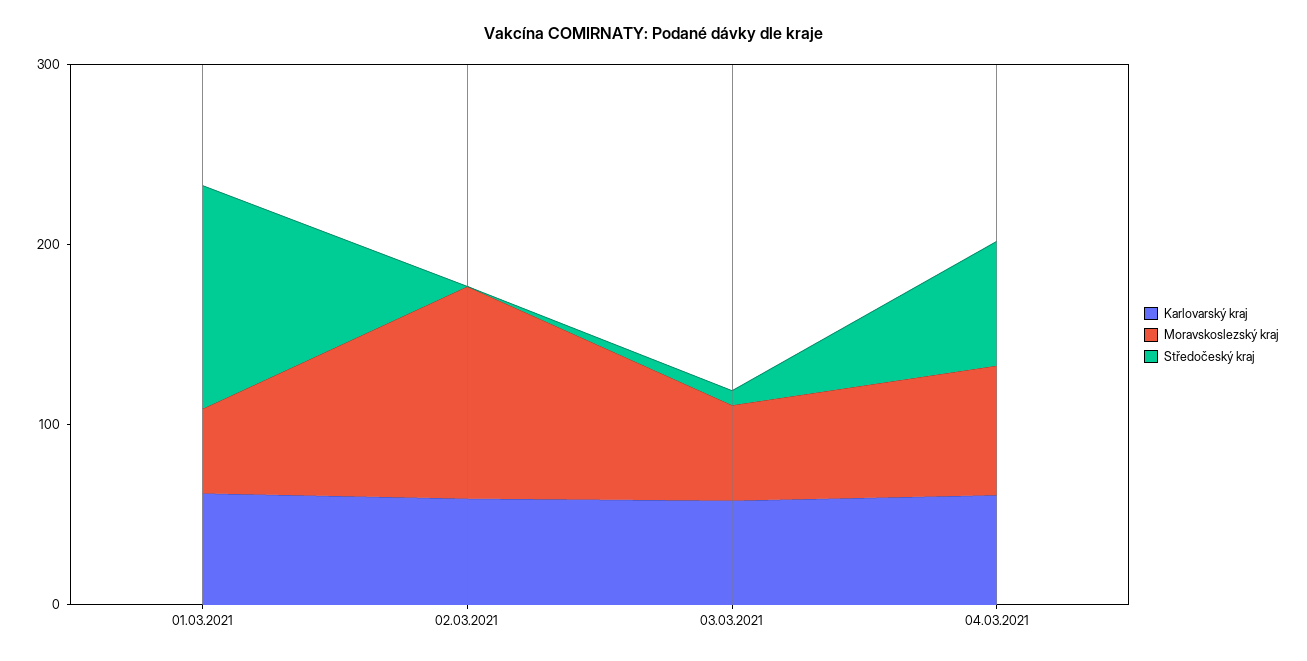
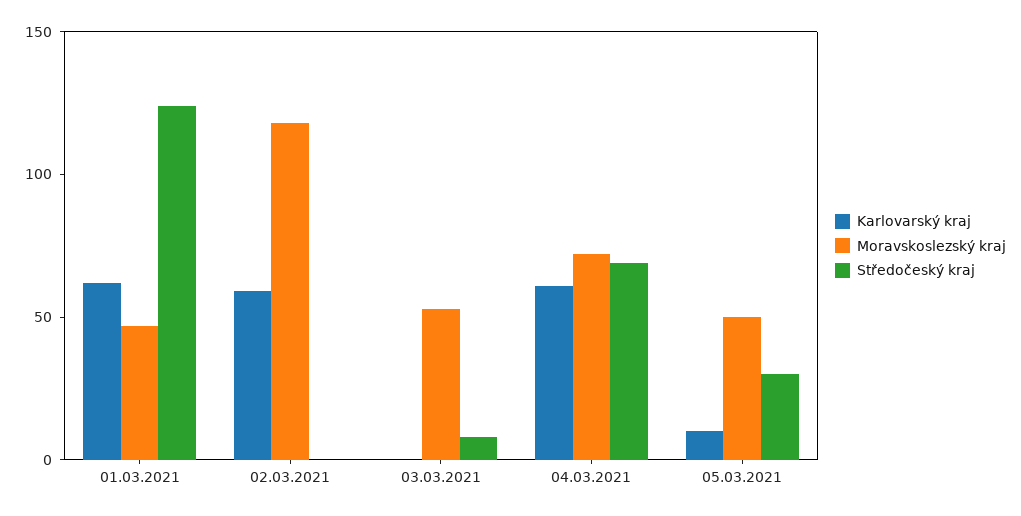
Karlovarský kraj, 03.03.2021: 60 -> 0
Karlovarský kraj, 05.03.2021: none -> 10
Moravskoslezský kraj, 05.03.2021: none -> 50
Středočeský kraj, 05.03.2021: none -> 30

